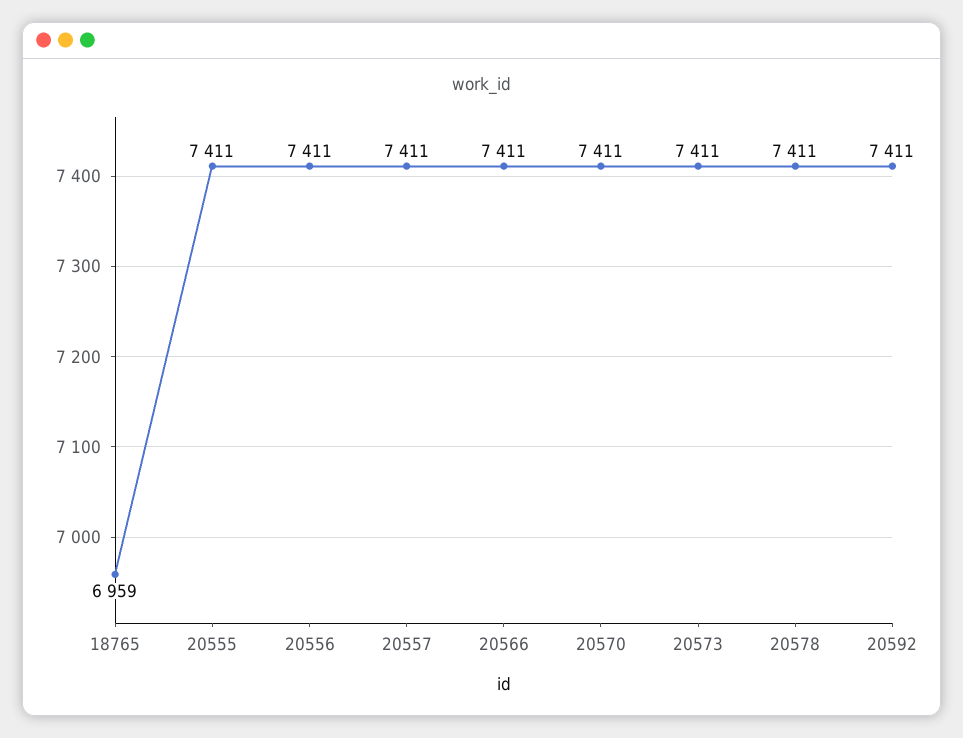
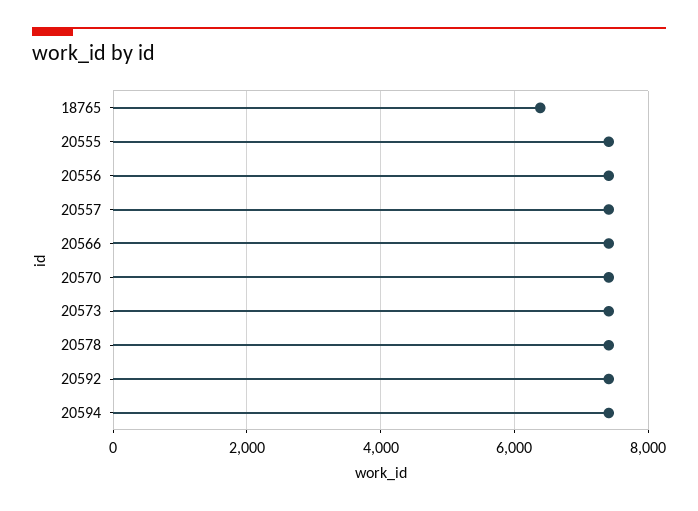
18765: 6959 -> 6400
20594: none -> 7400

